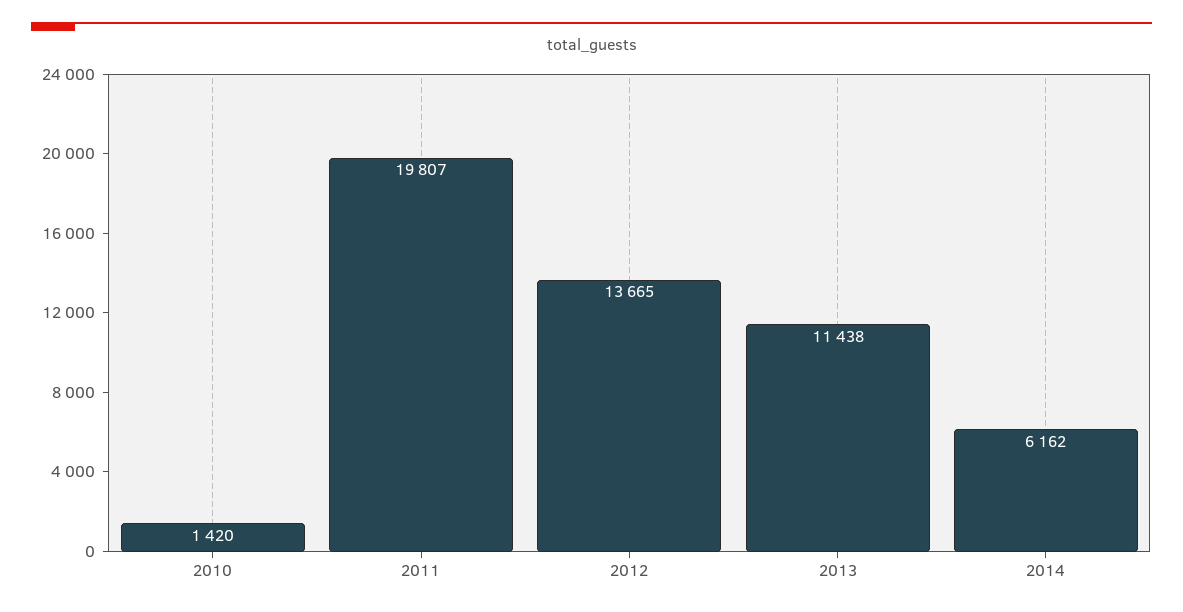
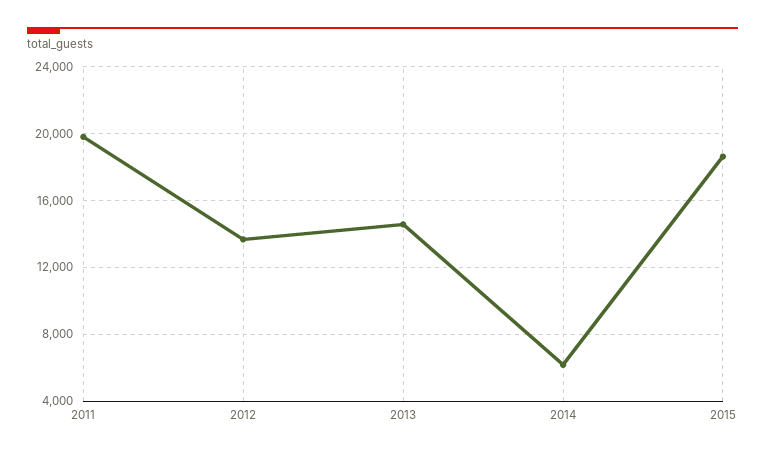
2010: 1420 -> none
2013: 11438 -> 14500
2015: none -> 18500

